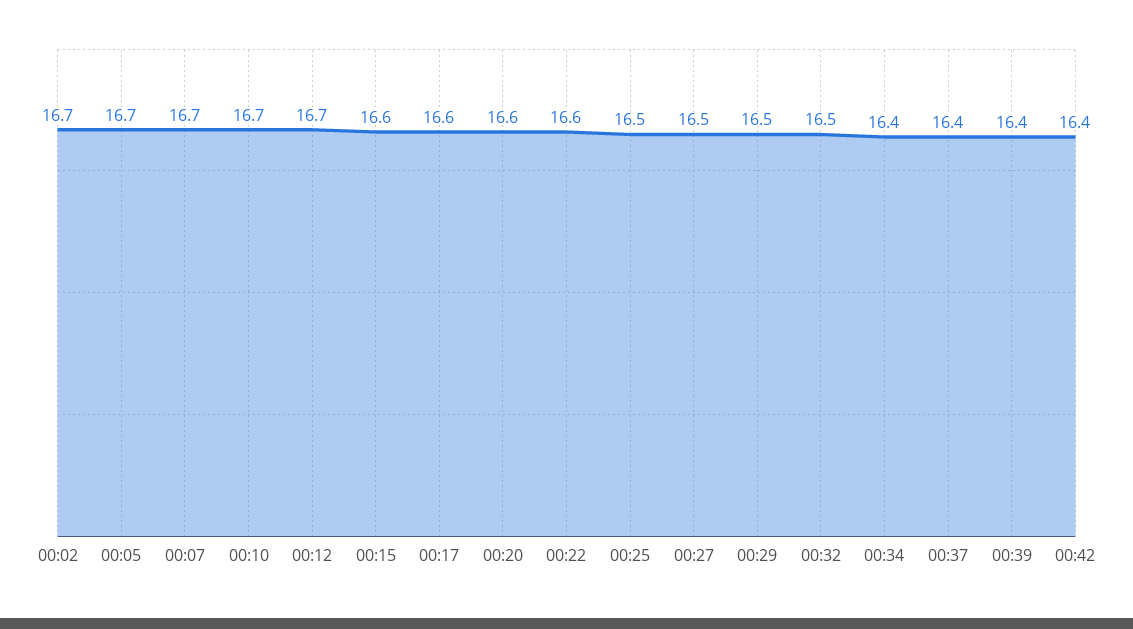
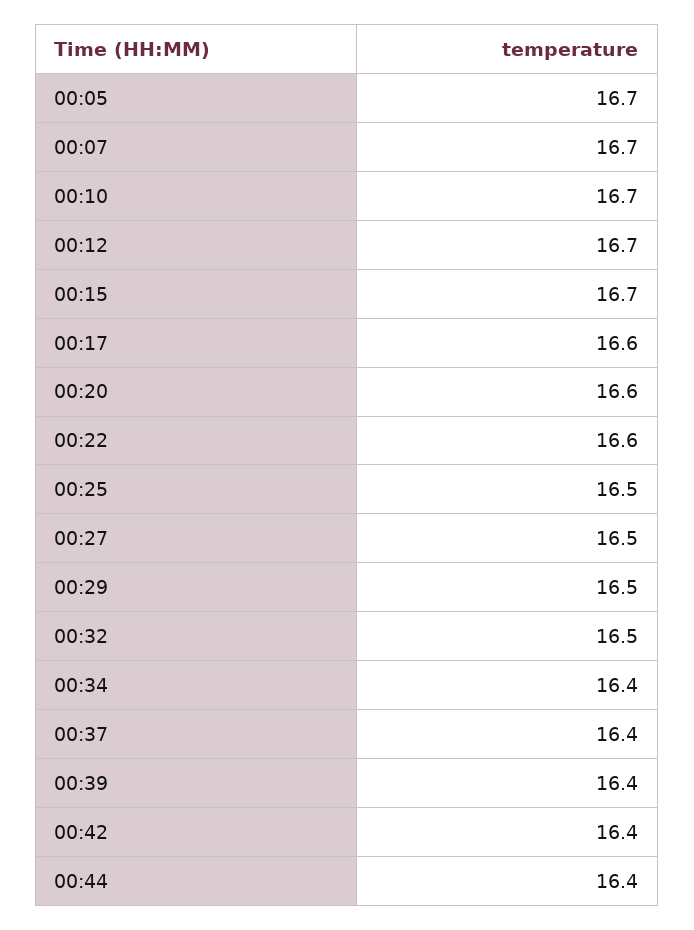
00:02: 16.7 -> none
00:15: 16.6 -> 16.7
00:44: none -> 16.4

